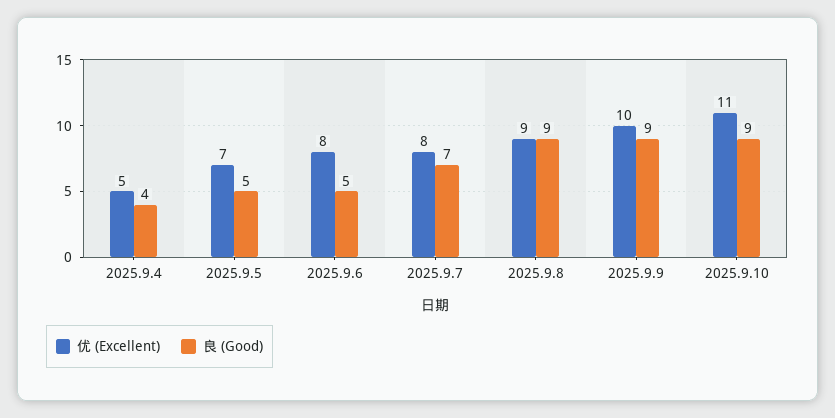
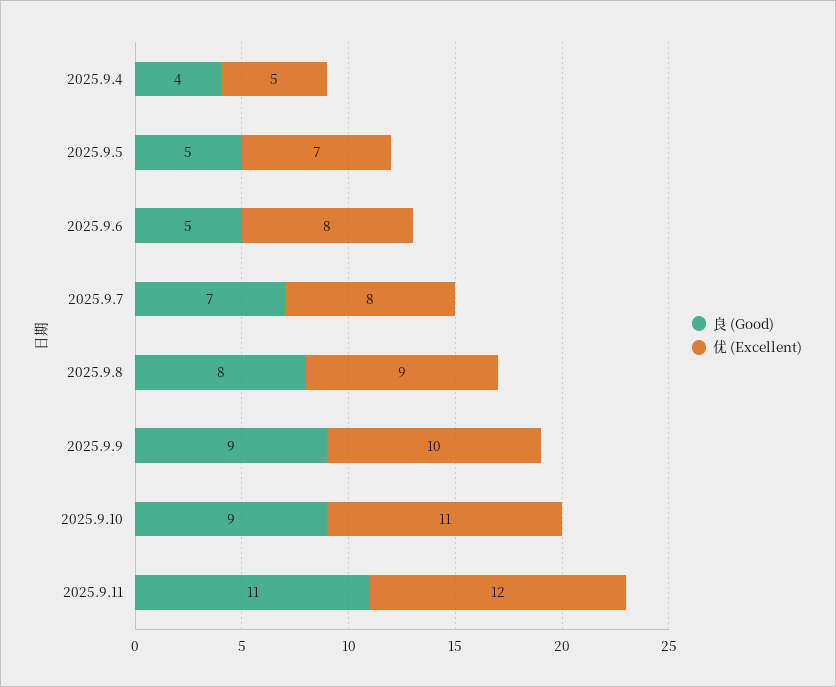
良 (Good), 2025.9.8: 9 -> 8
良 (Good), 2025.9.11: none -> 11
优 (Excellent), 2025.9.11: none -> 12

